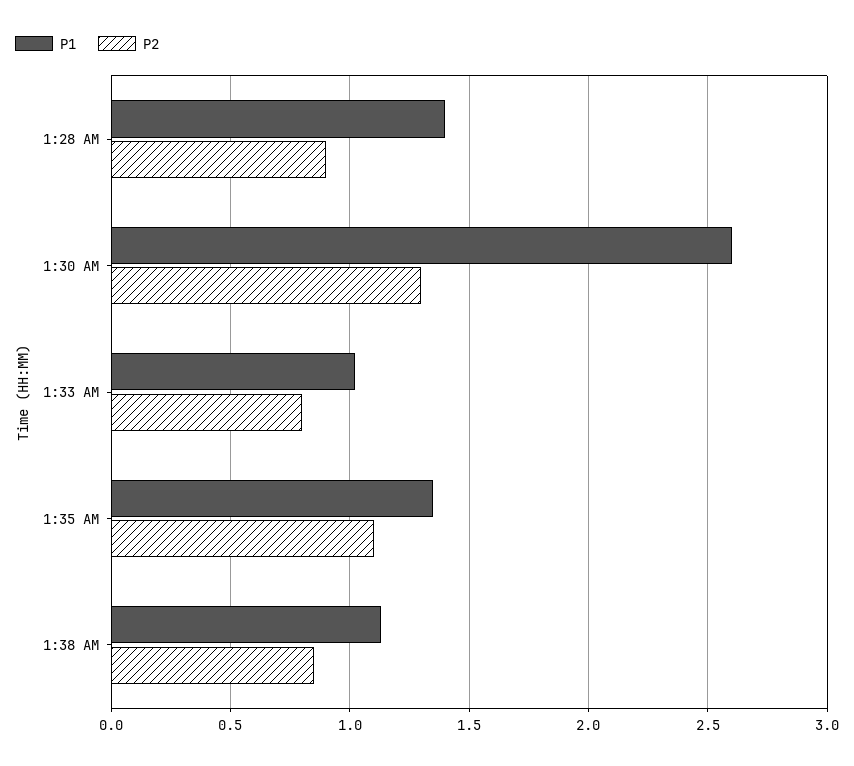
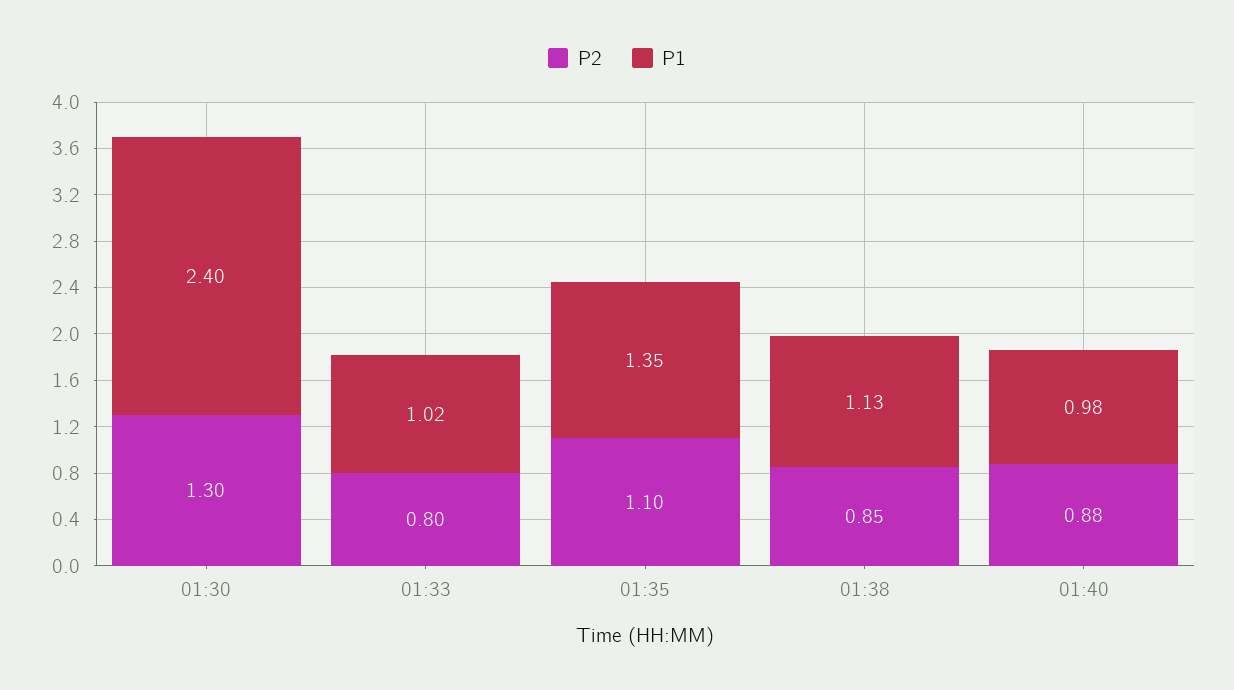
P1, 1:28 AM: 1.4 -> none
P2, 1:28 AM: 0.9 -> none
P1, 1:30 AM: 2.6 -> 2.4
P2, 01:40: none -> 0.88
P1, 01:40: none -> 0.98

